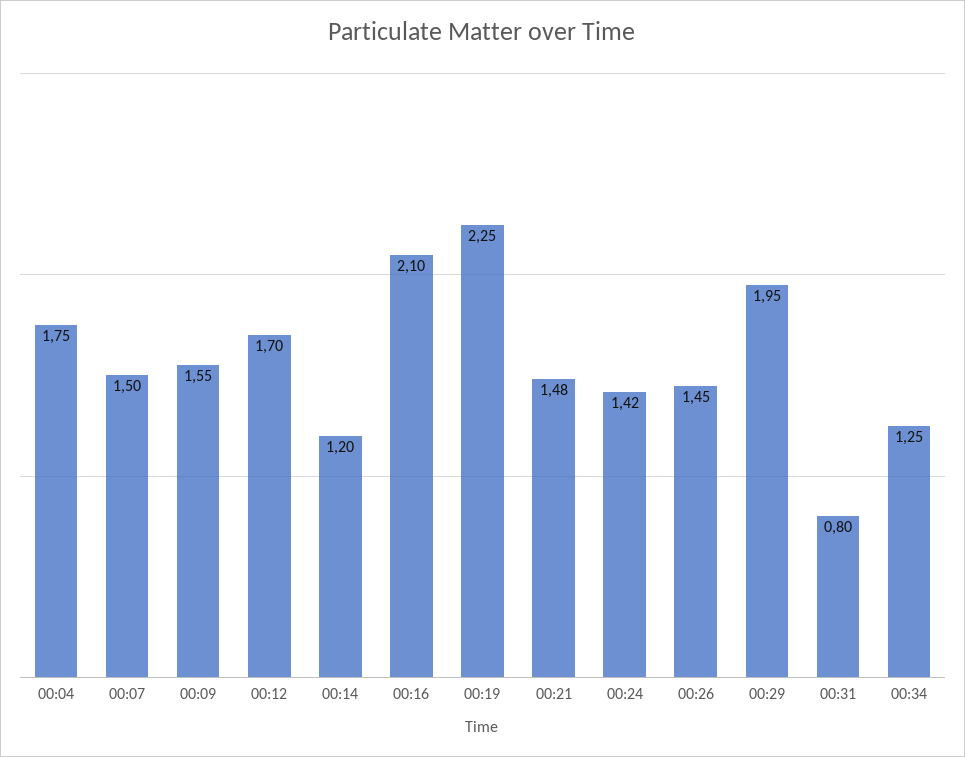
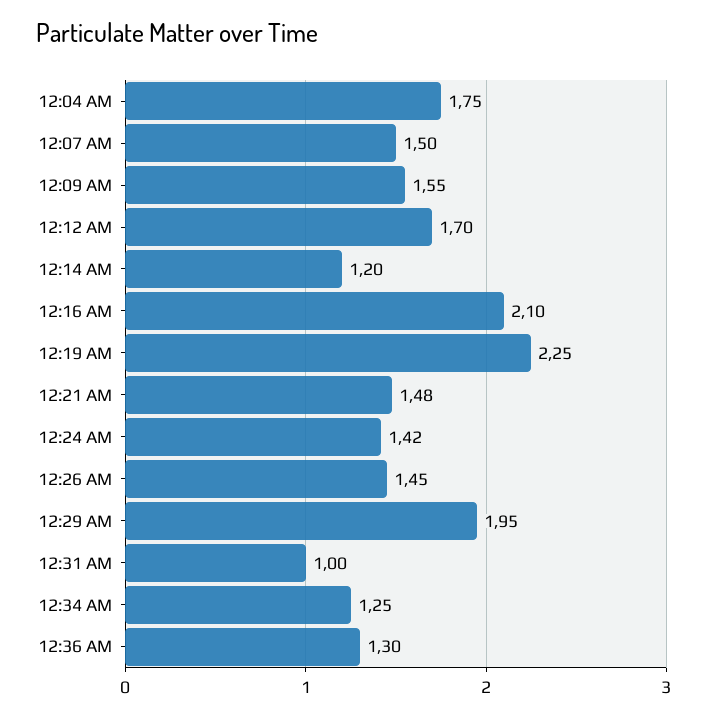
00:31: 0.8 -> 1
12:36 AM: none -> 1.3

